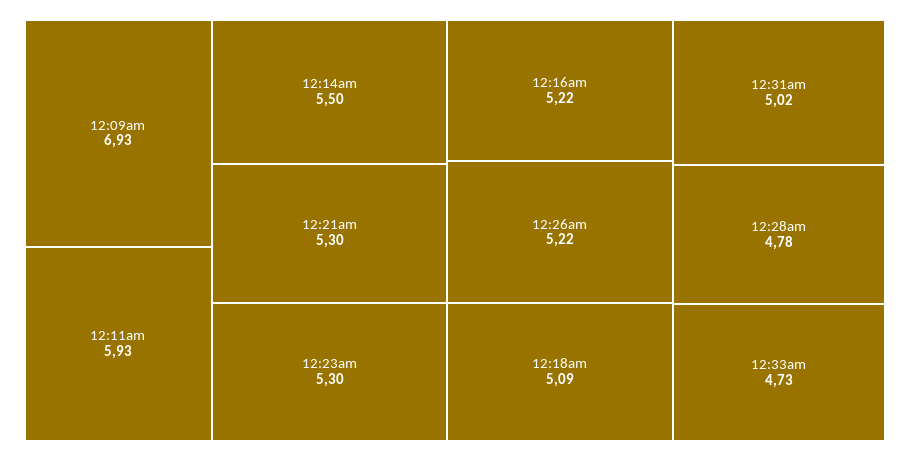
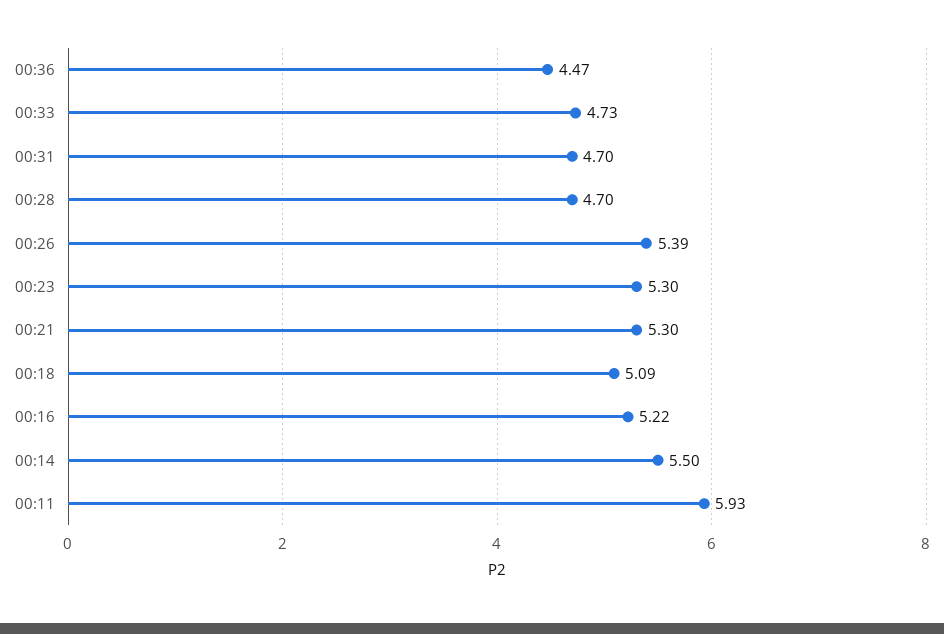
12:09am: 6.93 -> none
12:26am: 5.22 -> 5.39
12:31am: 5.02 -> 4.7
12:28am: 4.78 -> 4.7
00:36: none -> 4.47

